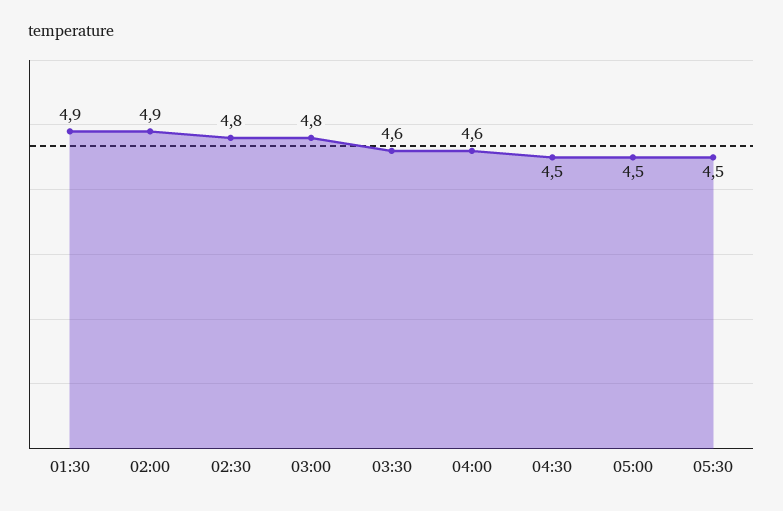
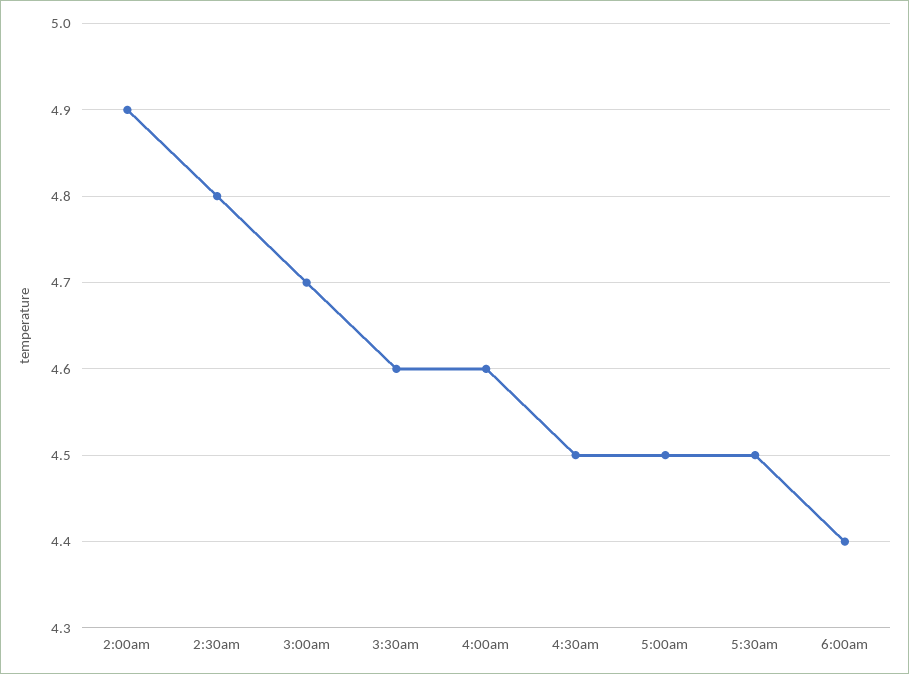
01:30: 4.9 -> none
03:00: 4.8 -> 4.7
6:00am: none -> 4.4

